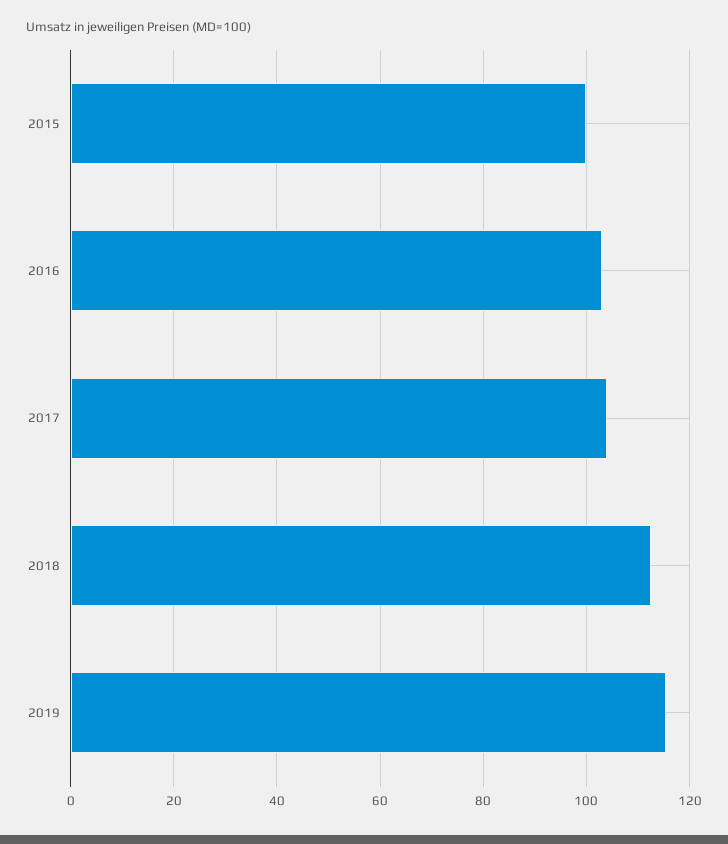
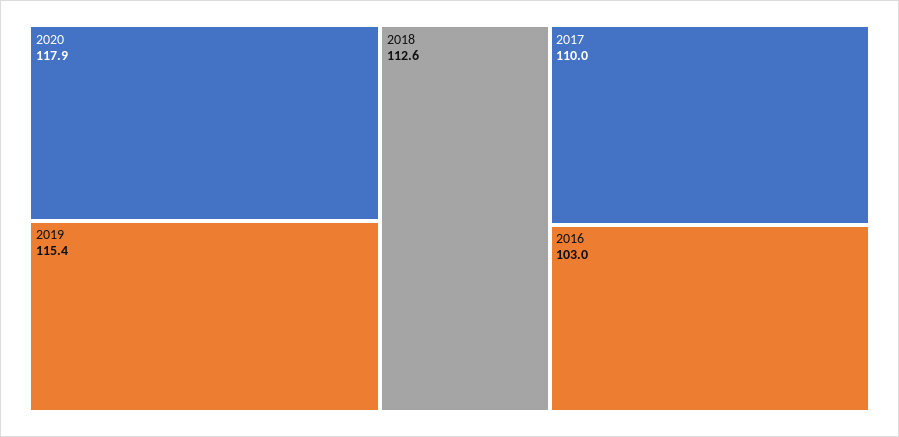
2015: 100 -> none
2017: 104 -> 110
2020: none -> 117.9

